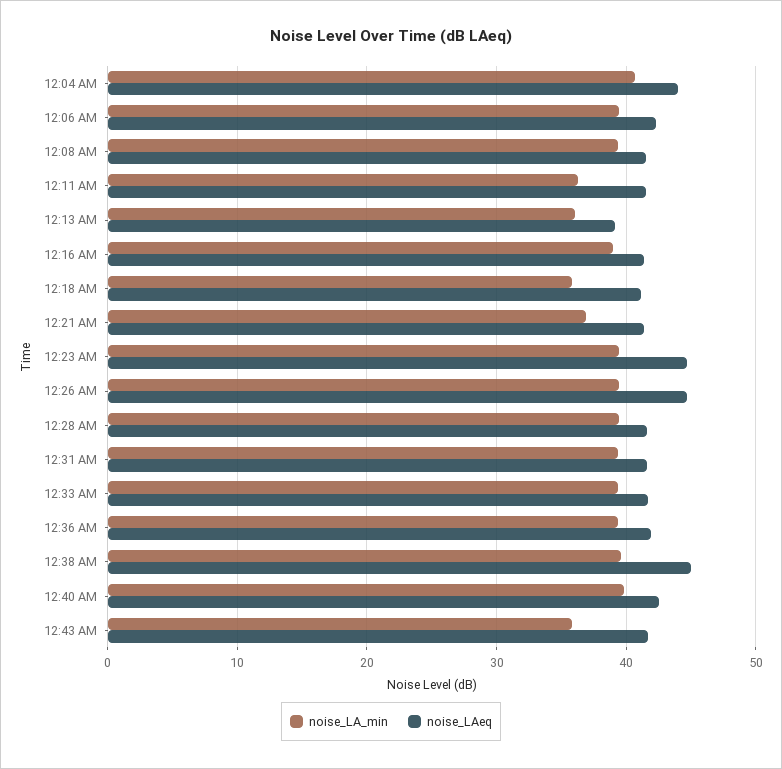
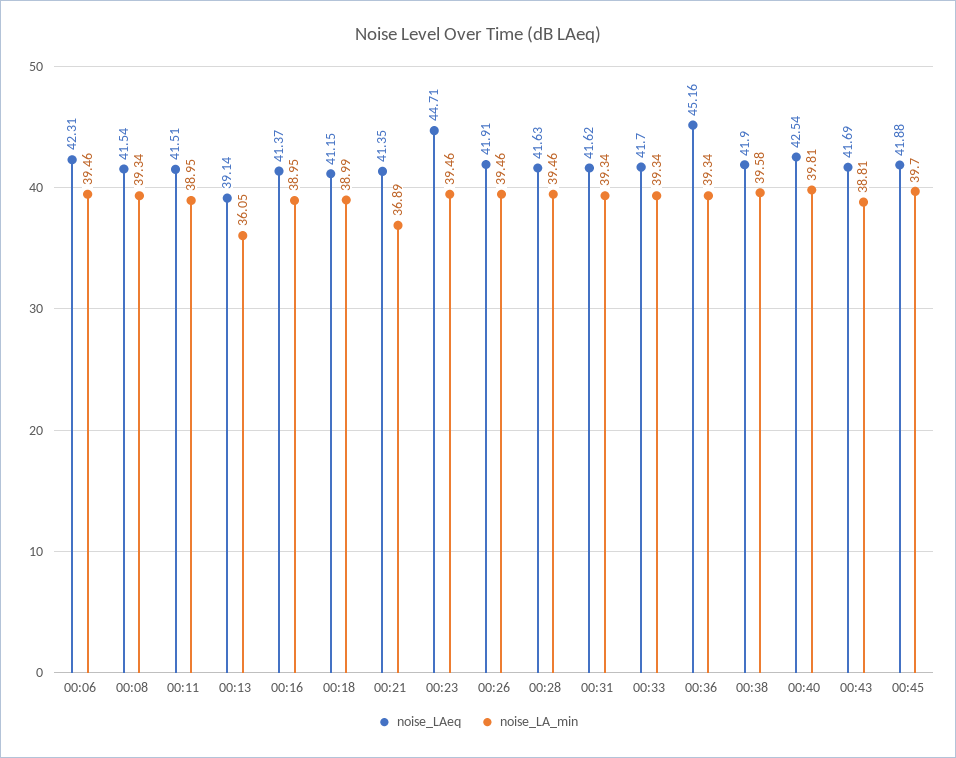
noise_LA_min, 12:04 AM: 41 -> none
noise_LAeq, 12:04 AM: 44 -> none
noise_LA_min, 12:11 AM: 36 -> 38.95
noise_LA_min, 12:18 AM: 36 -> 38.99
noise_LAeq, 12:26 AM: 45 -> 41.91
noise_LAeq, 12:36 AM: 42 -> 45.16
noise_LAeq, 12:38 AM: 45 -> 41.9
noise_LA_min, 12:43 AM: 36 -> 38.81
noise_LAeq, 00:45: none -> 41.88
noise_LA_min, 00:45: none -> 39.7

